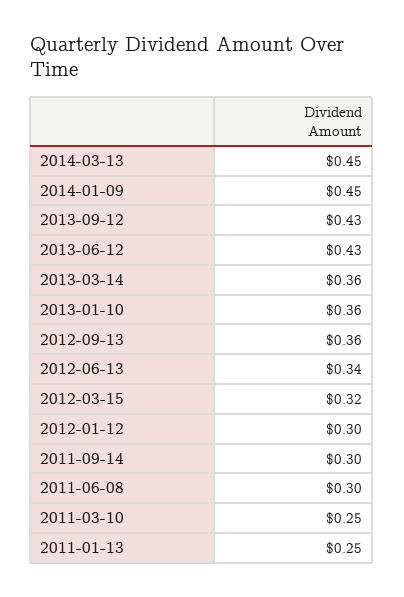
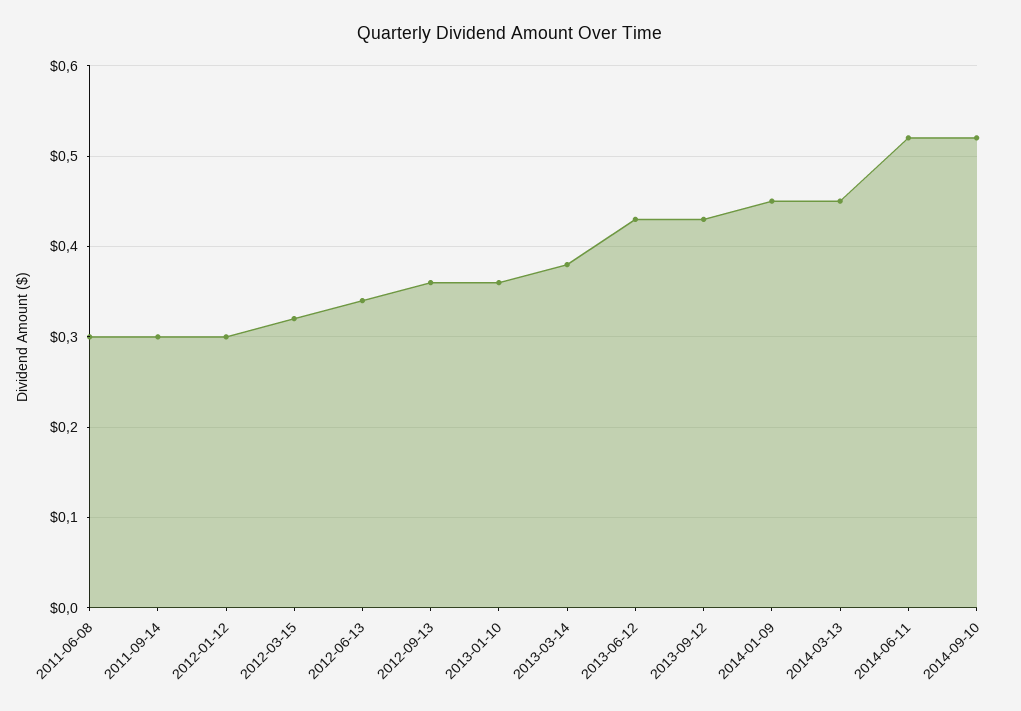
2013-03-14: 0.36 -> 0.38
2011-03-10: 0.25 -> none
2011-01-13: 0.25 -> none
2014-06-11: none -> 0.52
2014-09-10: none -> 0.52

